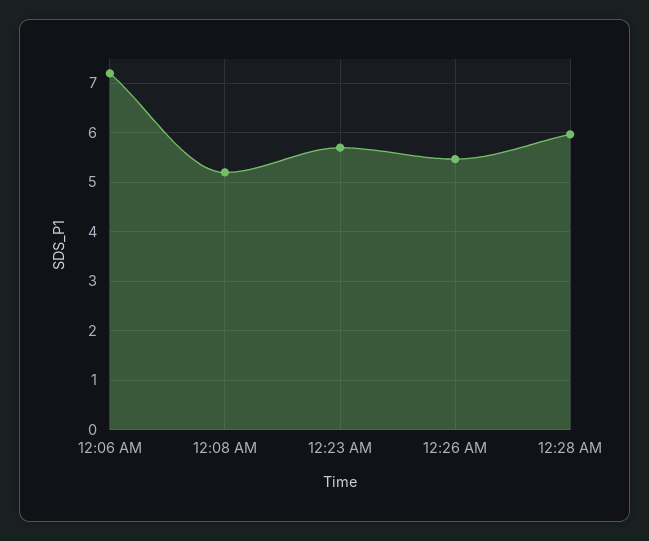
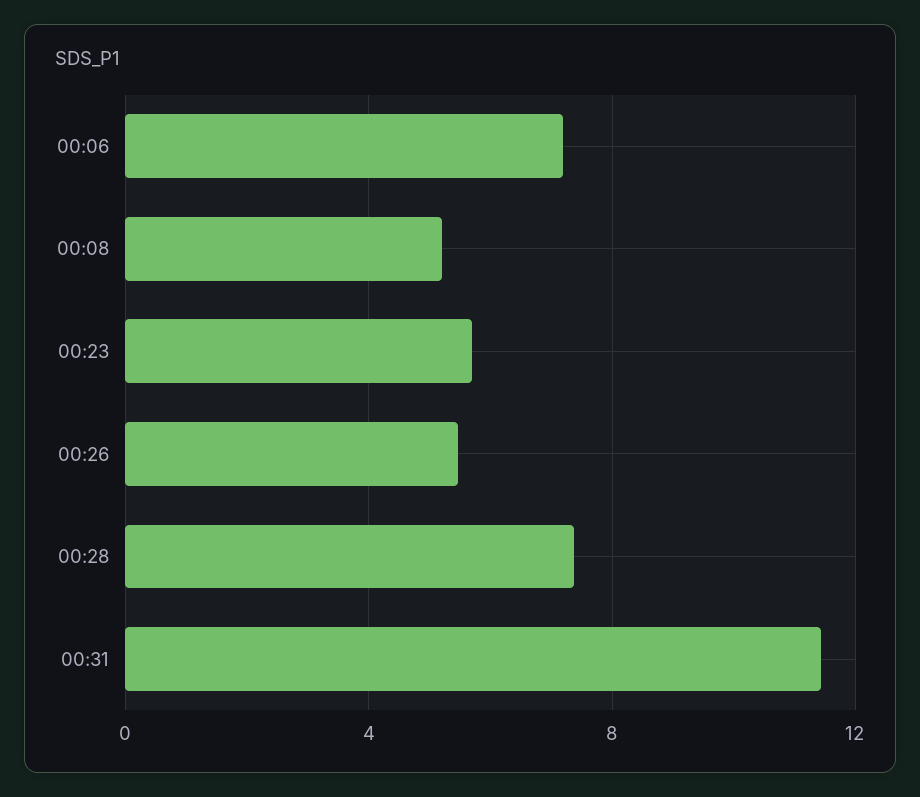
12:28 AM: 6 -> 7.5
00:31: none -> 11.5

